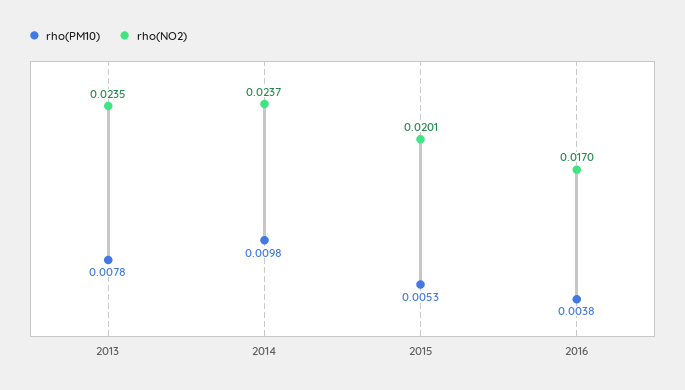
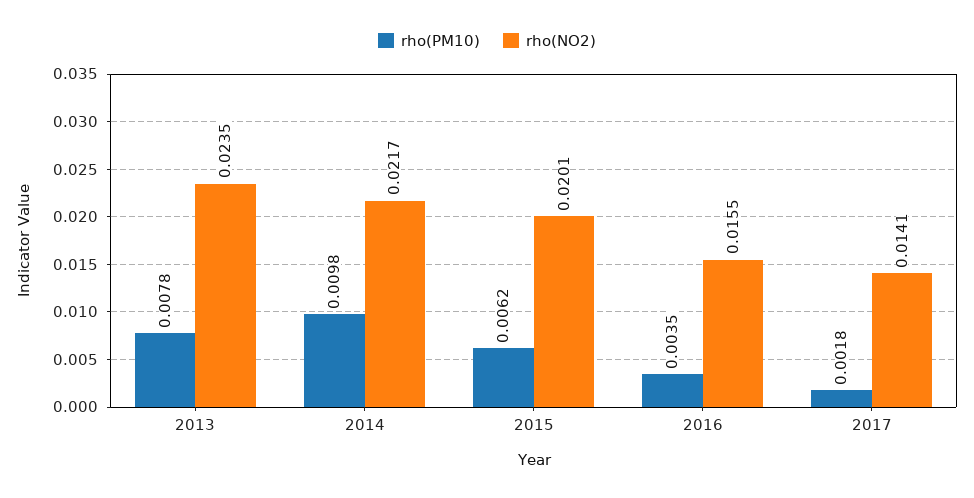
rho(NO2), 2014: 0.0237 -> 0.0217
rho(PM10), 2015: 0.0053 -> 0.0062
rho(PM10), 2016: 0.0038 -> 0.0035
rho(NO2), 2016: 0.017 -> 0.0155
rho(PM10), 2017: none -> 0.0018
rho(NO2), 2017: none -> 0.0141

